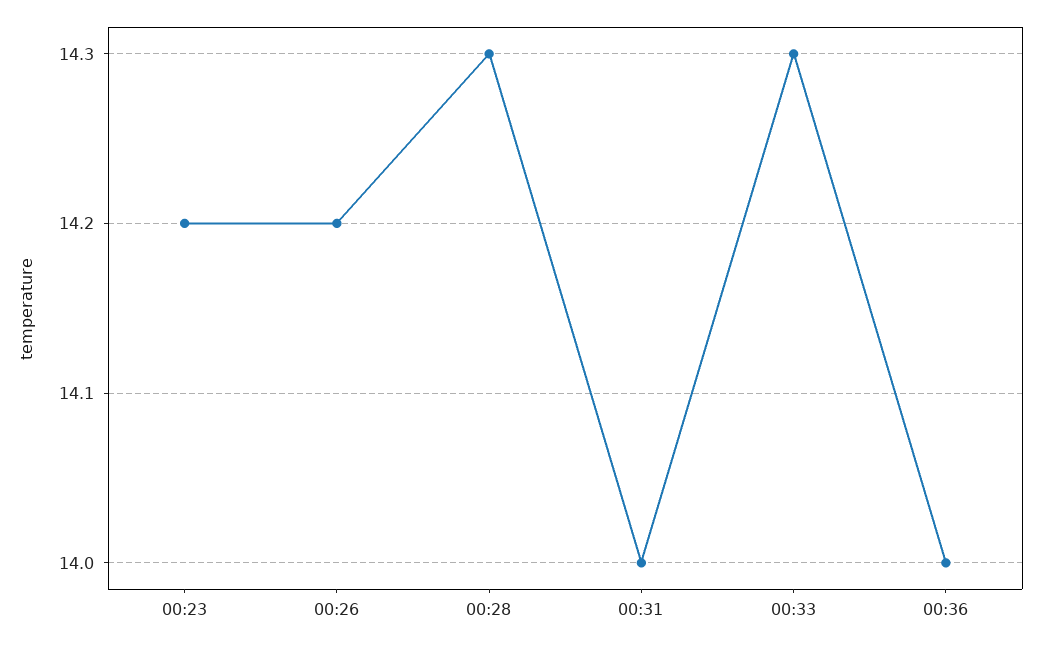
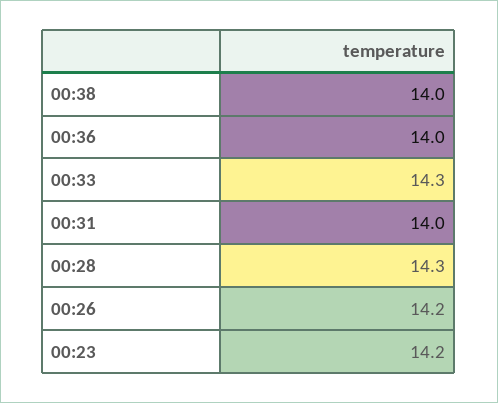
00:38: none -> 14

